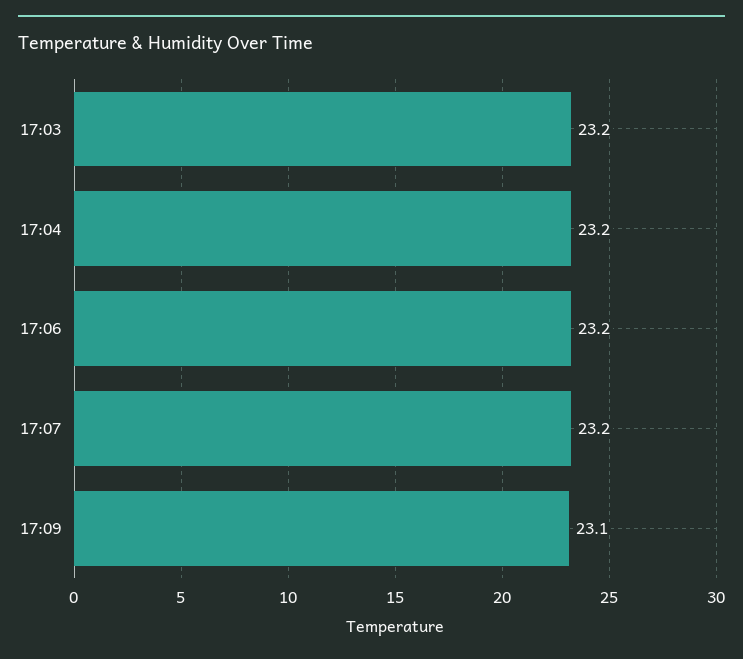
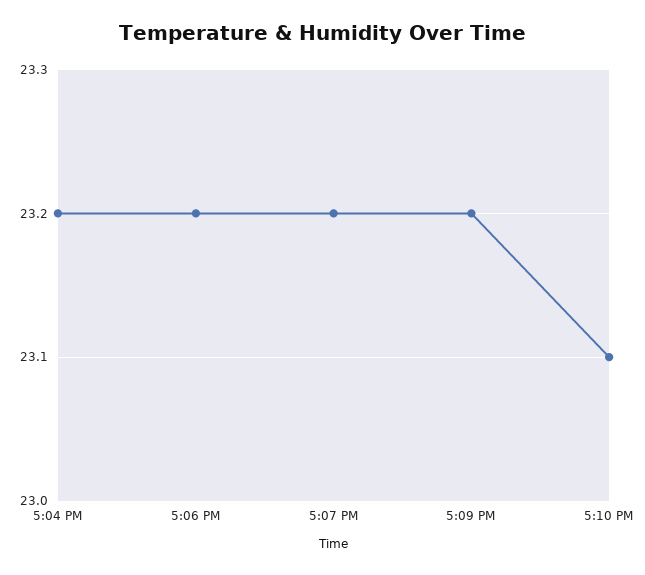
17:03: 23.2 -> none
17:09: 23.1 -> 23.2
5:10 PM: none -> 23.1

